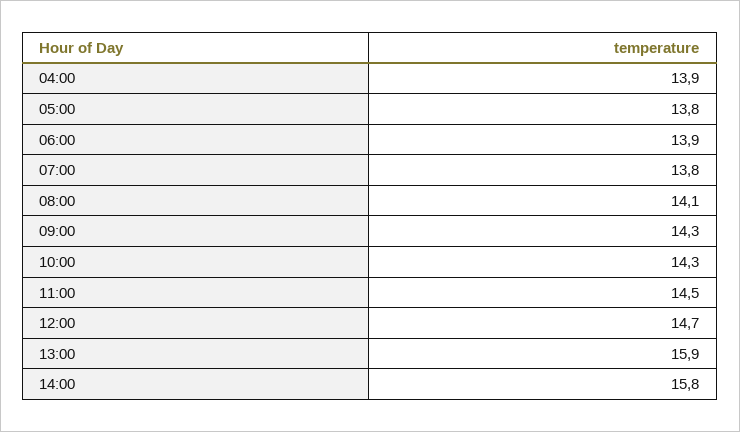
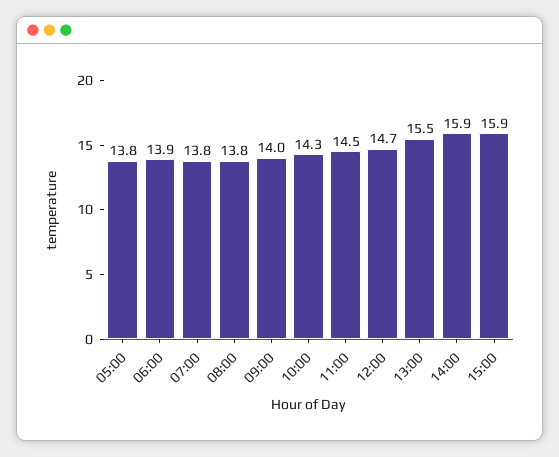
04:00: 13.9 -> none
08:00: 14.1 -> 13.8
09:00: 14.3 -> 14
13:00: 15.9 -> 15.5
14:00: 15.8 -> 15.9
15:00: none -> 15.9

